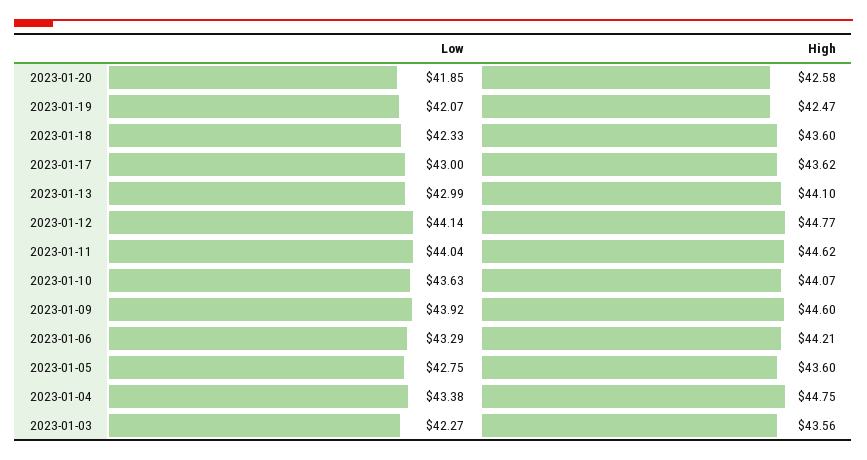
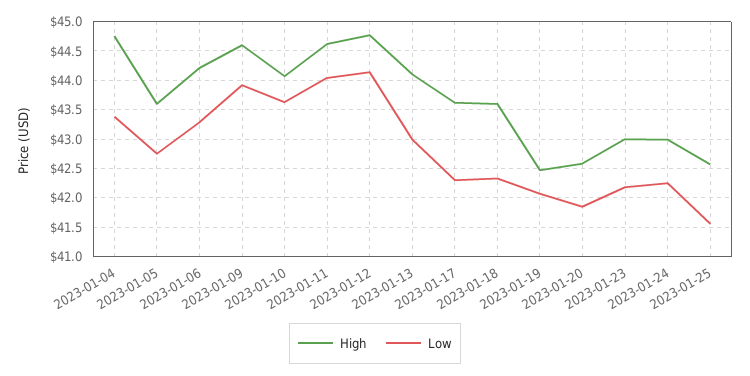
Low, 2023-01-17: 43 -> 42.25
Low, 2023-01-03: 42.27 -> none
High, 2023-01-03: 43.56 -> none
High, 2023-01-23: none -> 43
Low, 2023-01-23: none -> 42.25
High, 2023-01-24: none -> 43
Low, 2023-01-24: none -> 42.25
High, 2023-01-25: none -> 42.5
Low, 2023-01-25: none -> 41.5

